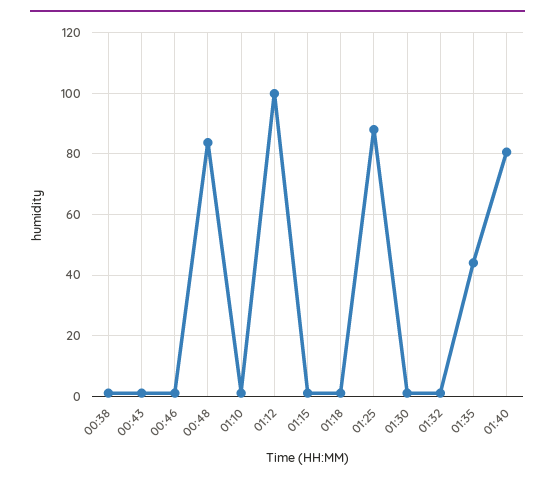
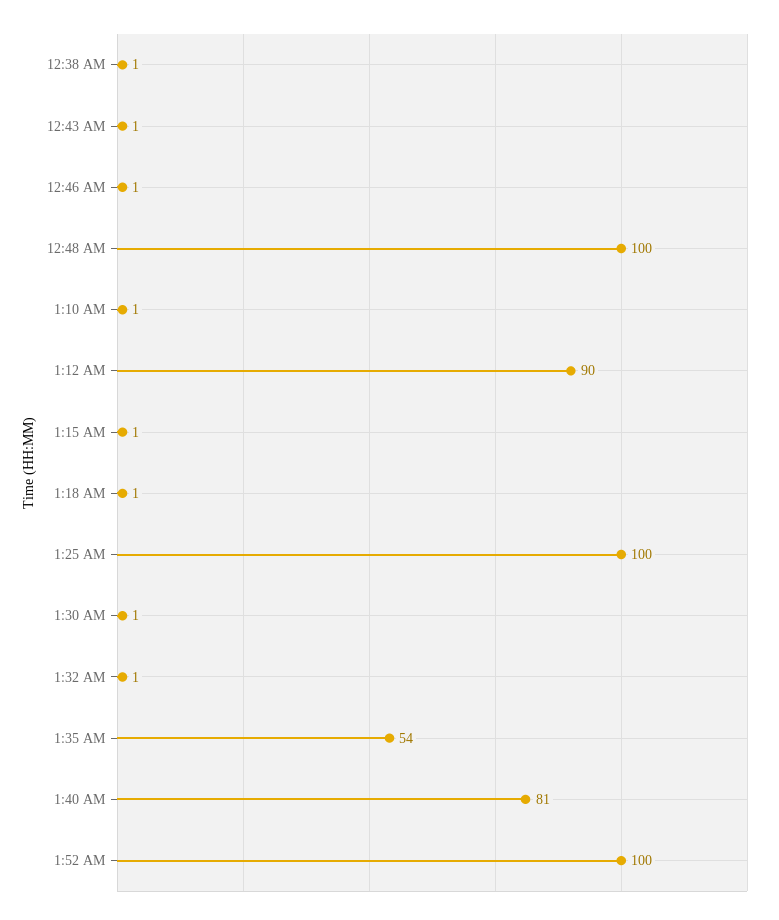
00:48: 84 -> 100
01:12: 100 -> 90
01:25: 88 -> 100
01:35: 44 -> 54
1:52 AM: none -> 100

